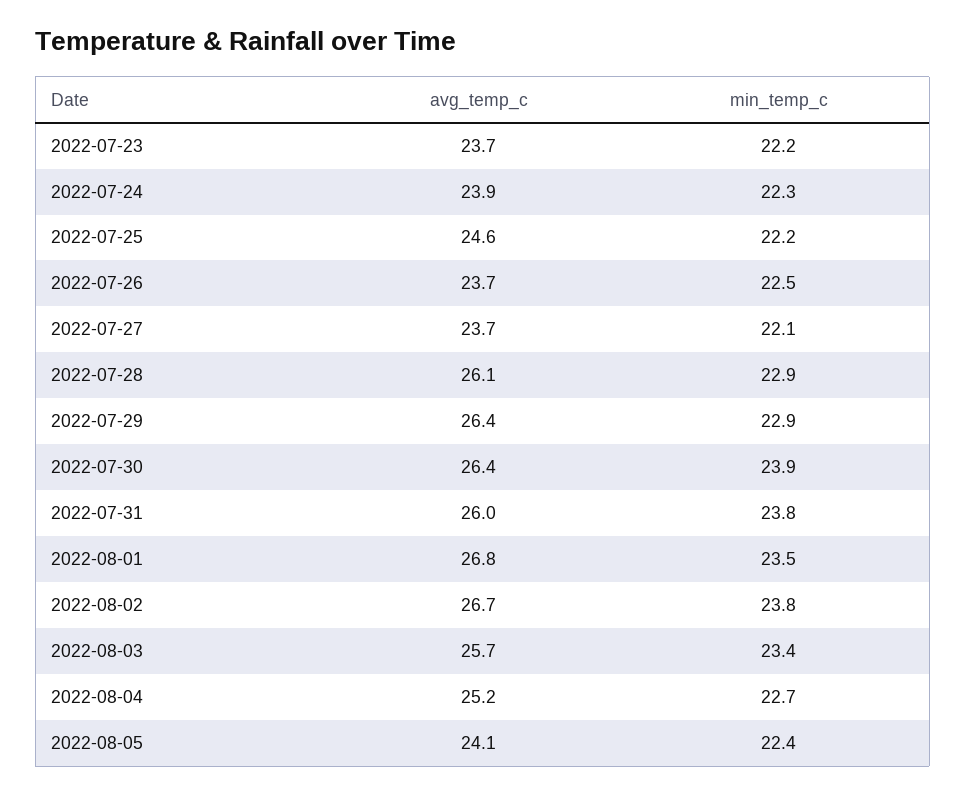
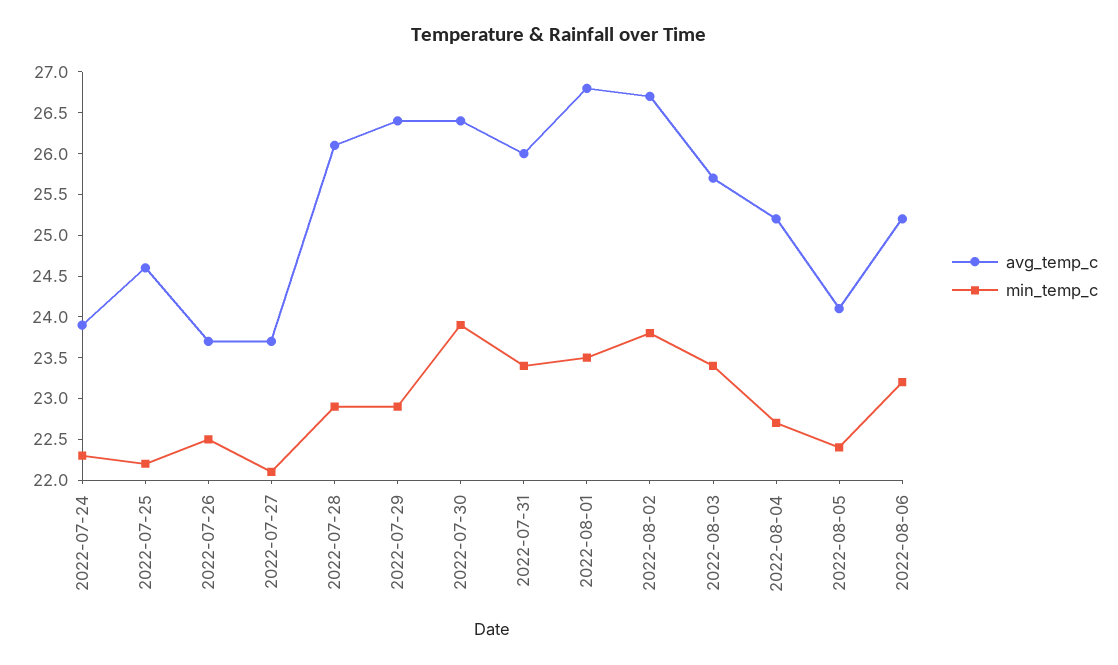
avg_temp_c, 2022-07-23: 23.7 -> none
min_temp_c, 2022-07-23: 22.2 -> none
min_temp_c, 2022-07-31: 23.8 -> 23.4
avg_temp_c, 2022-08-06: none -> 25.2
min_temp_c, 2022-08-06: none -> 23.2

